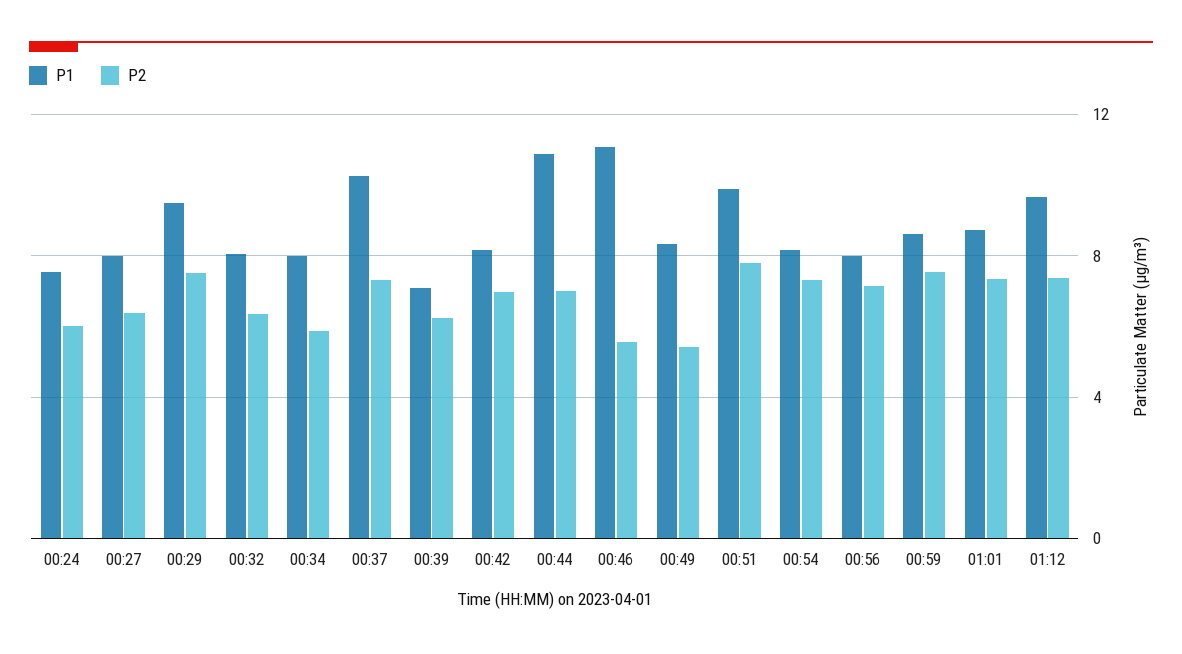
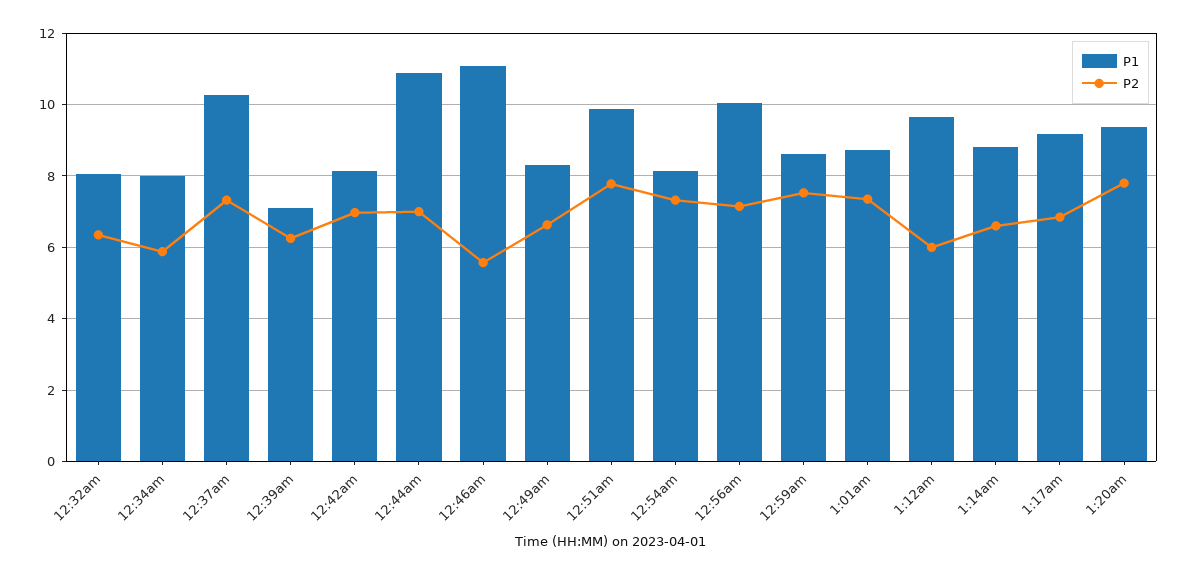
P1, 00:24: 7.5 -> none
P2, 00:24: 6 -> none
P1, 00:27: 8 -> none
P2, 00:27: 6.5 -> none
P1, 00:29: 9.5 -> none
P2, 00:29: 7.5 -> none
P2, 00:49: 5.5 -> 6.6
P1, 00:56: 8 -> 10
P2, 01:12: 7.5 -> 6
P1, 1:14am: none -> 8.8
P2, 1:14am: none -> 6.6
P1, 1:17am: none -> 9.2
P2, 1:17am: none -> 6.8
P1, 1:20am: none -> 9.4
P2, 1:20am: none -> 7.8

